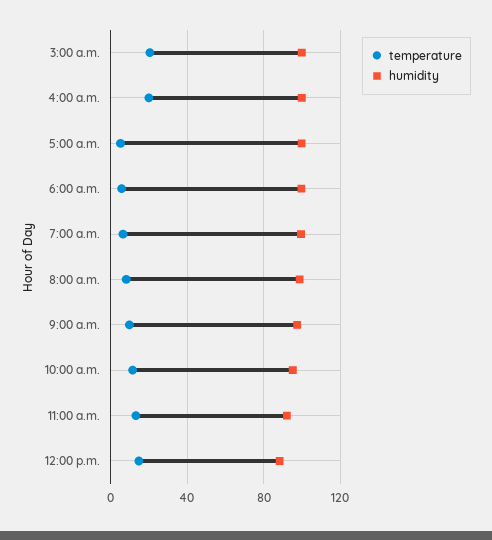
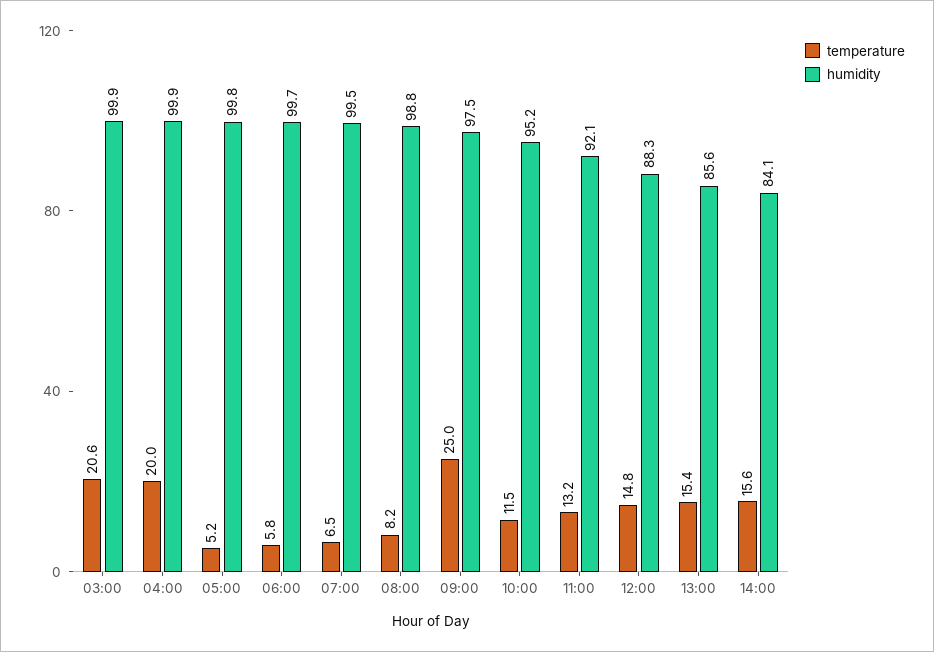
temperature, 9:00 a.m.: 10 -> 25
temperature, 13:00: none -> 15.4
humidity, 13:00: none -> 85.6
temperature, 14:00: none -> 15.6
humidity, 14:00: none -> 84.1

